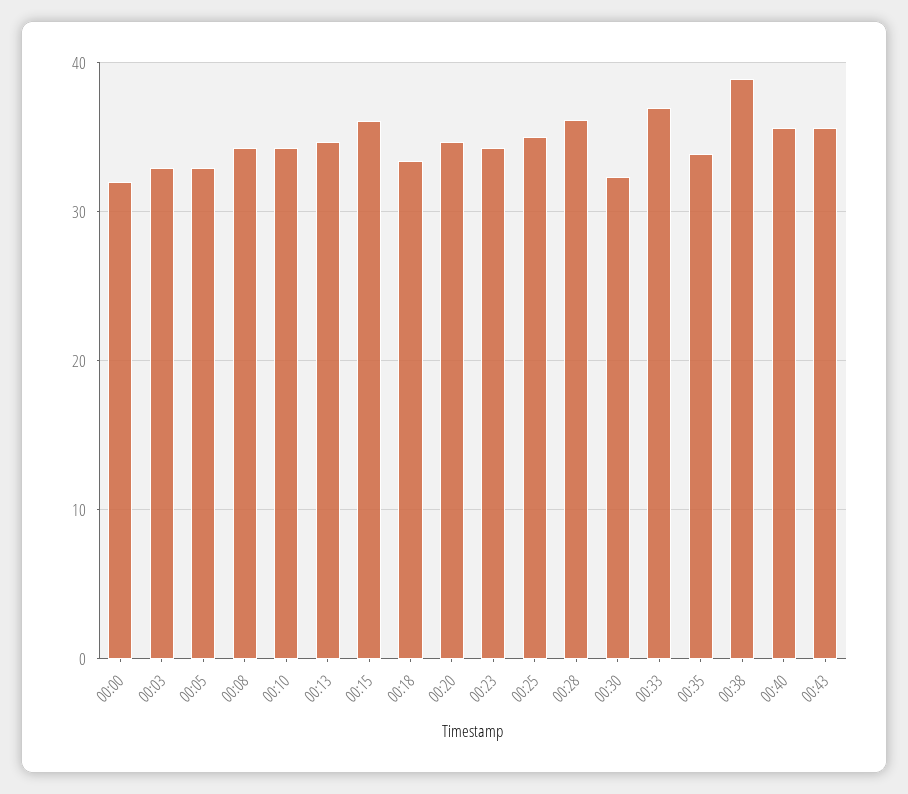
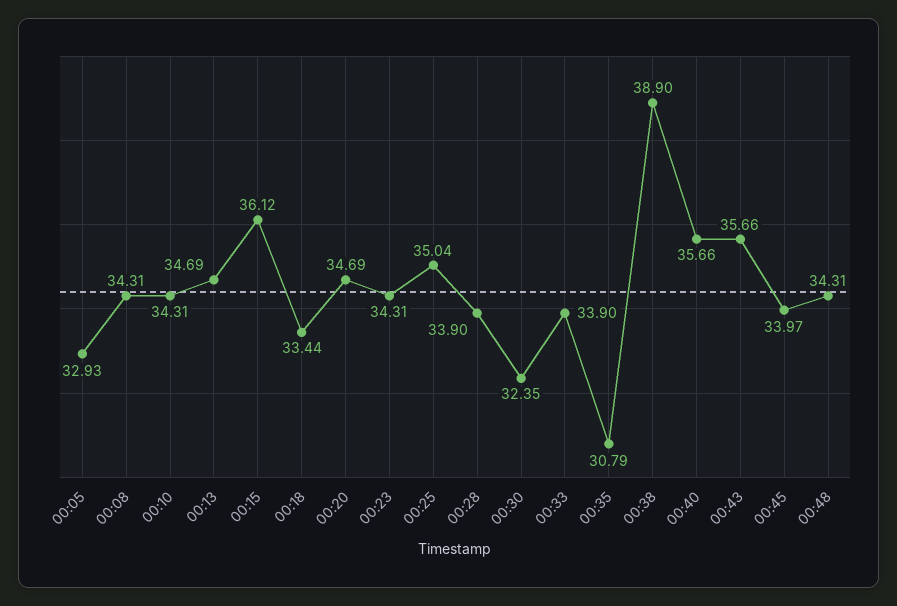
00:00: 32 -> none
00:03: 33 -> none
00:28: 36 -> 33.9
00:33: 37 -> 33.9
00:35: 34 -> 30.79
00:45: none -> 33.97
00:48: none -> 34.31

